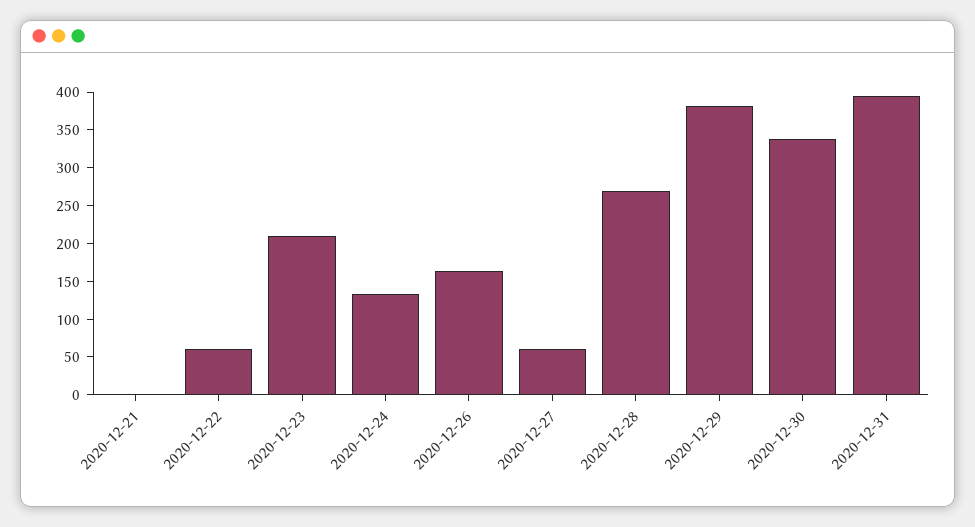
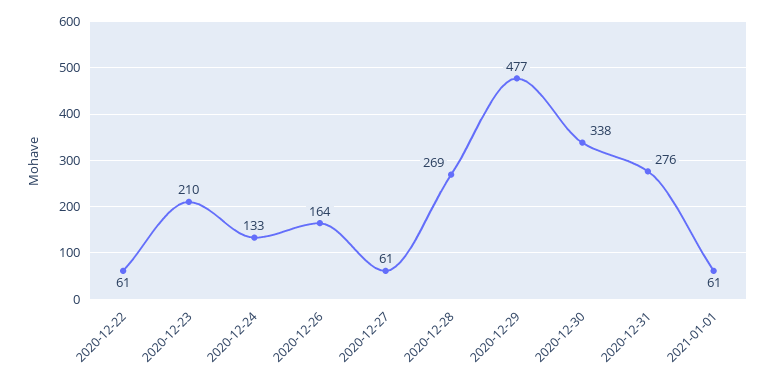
2020-12-21: 0 -> none
2020-12-29: 375 -> 477
2020-12-31: 400 -> 276
2021-01-01: none -> 61

